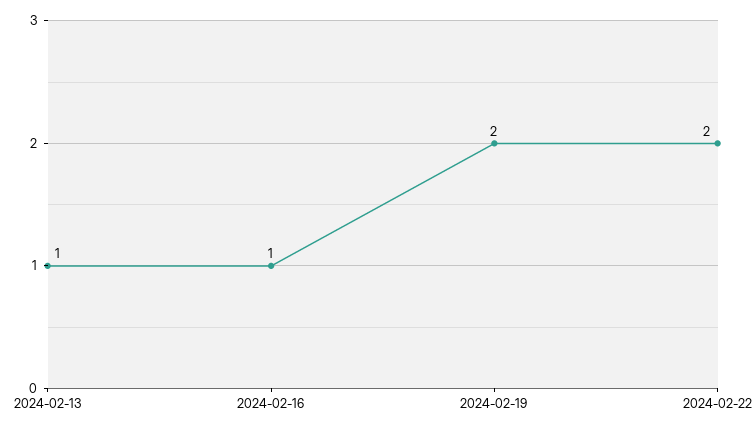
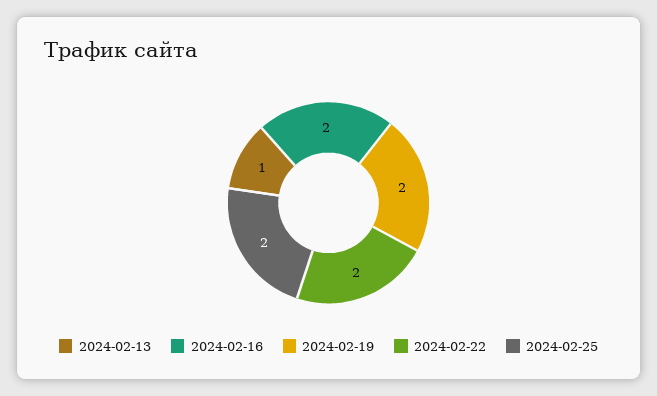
2024-02-16: 1 -> 2
2024-02-25: none -> 2

